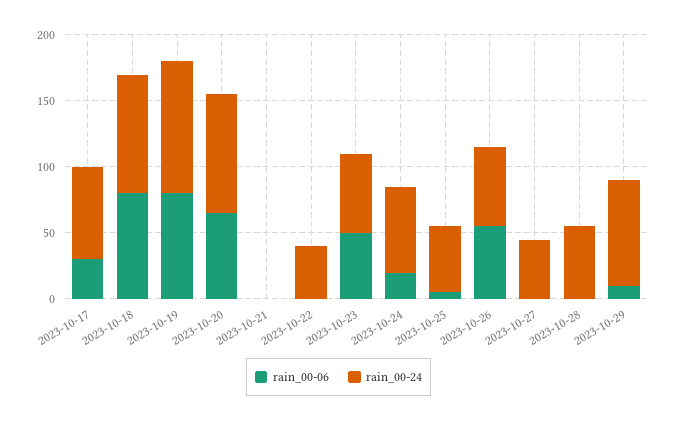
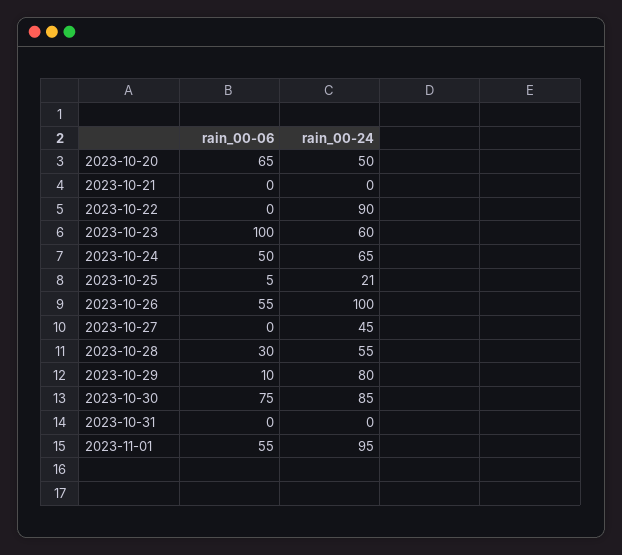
rain_00-06, 2023-10-17: 30 -> none
rain_00-24, 2023-10-17: 70 -> none
rain_00-06, 2023-10-18: 80 -> none
rain_00-24, 2023-10-18: 90 -> none
rain_00-06, 2023-10-19: 80 -> none
rain_00-24, 2023-10-19: 100 -> none
rain_00-24, 2023-10-20: 90 -> 50
rain_00-24, 2023-10-22: 40 -> 90
rain_00-06, 2023-10-23: 50 -> 100
rain_00-06, 2023-10-24: 20 -> 50
rain_00-24, 2023-10-25: 50 -> 21
rain_00-24, 2023-10-26: 60 -> 100
rain_00-06, 2023-10-28: 0 -> 30
rain_00-06, 2023-10-30: none -> 75
rain_00-24, 2023-10-30: none -> 85
rain_00-06, 2023-10-31: none -> 0
rain_00-24, 2023-10-31: none -> 0
rain_00-06, 2023-11-01: none -> 55
rain_00-24, 2023-11-01: none -> 95

